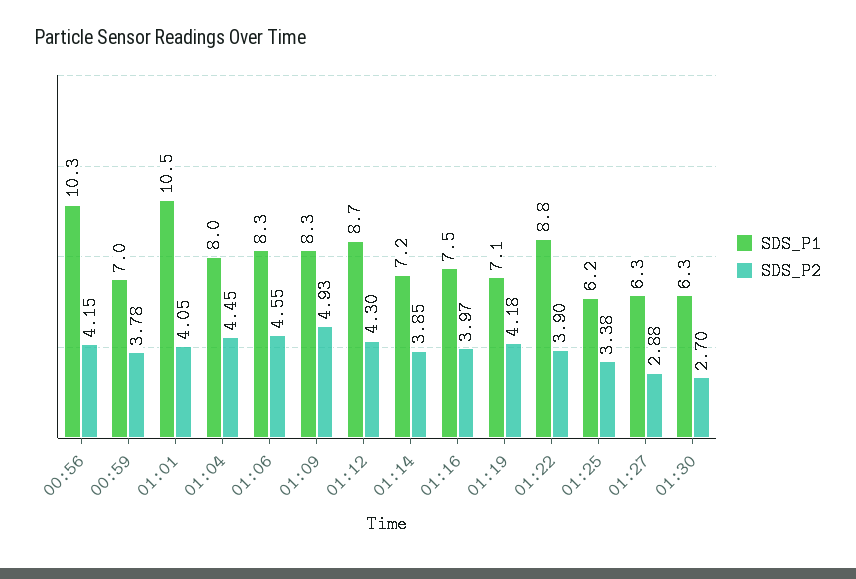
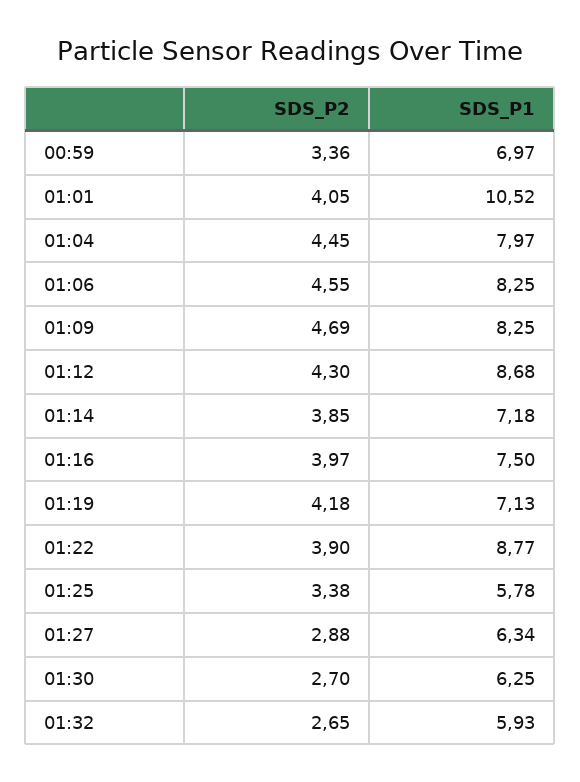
SDS_P1, 00:56: 10.3 -> none
SDS_P2, 00:56: 4.15 -> none
SDS_P2, 00:59: 3.78 -> 3.36
SDS_P2, 01:09: 4.93 -> 4.69
SDS_P1, 01:25: 6.2 -> 5.78
SDS_P2, 01:32: none -> 2.65
SDS_P1, 01:32: none -> 5.93

